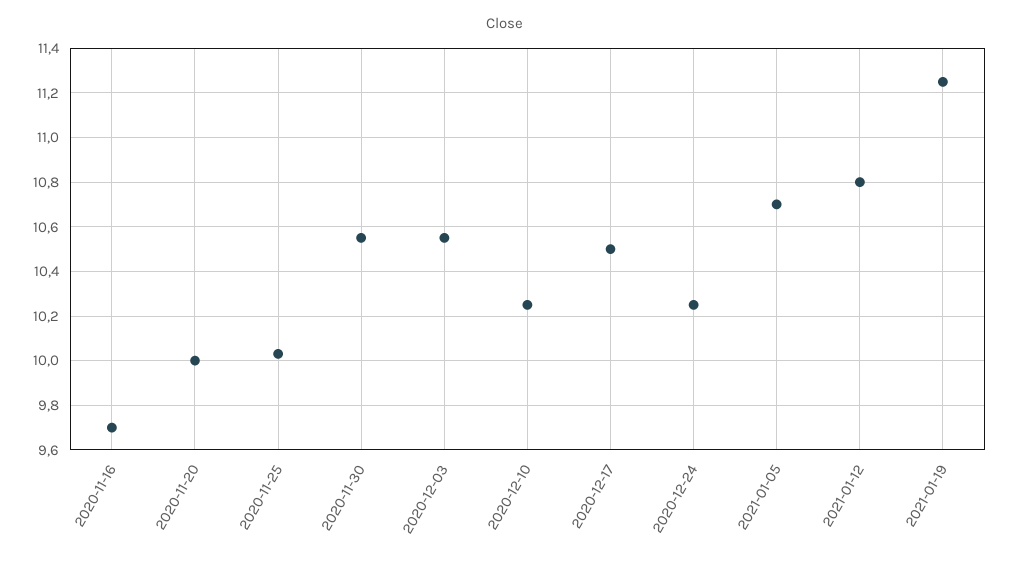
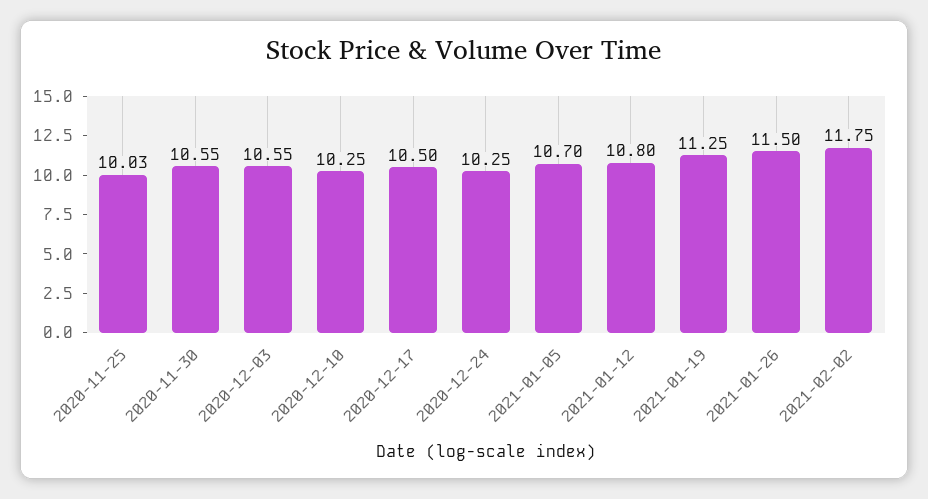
2020-11-16: 9.7 -> none
2020-11-20: 10 -> none
2021-01-26: none -> 11.5
2021-02-02: none -> 11.75

